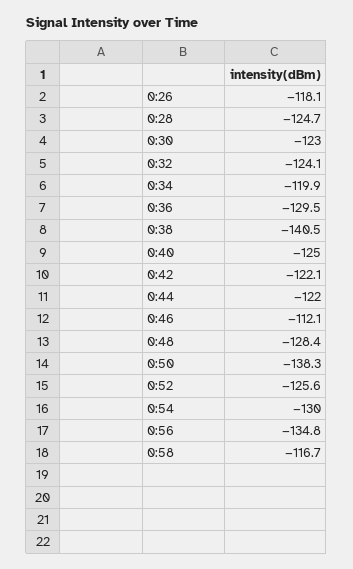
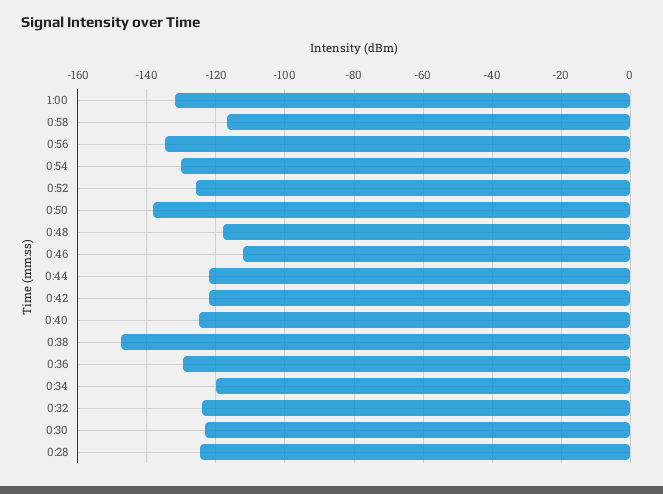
0:26: -118.1 -> none
0:38: -140.5 -> -148
0:48: -128.4 -> -118
1:00: none -> -132

